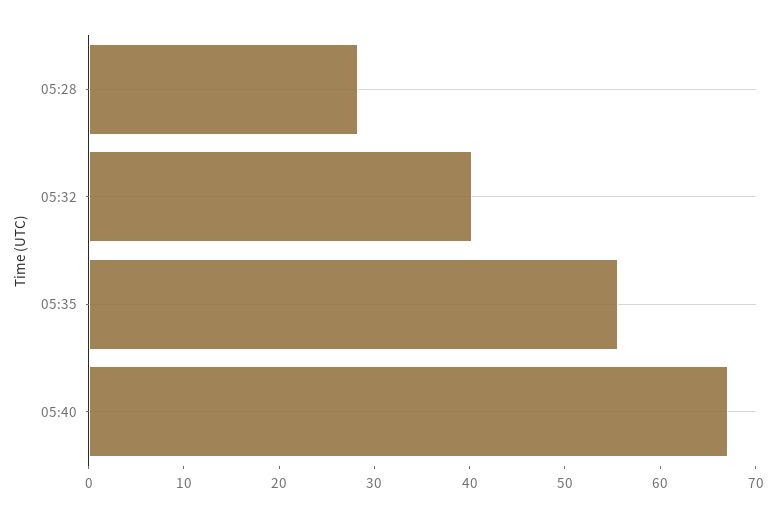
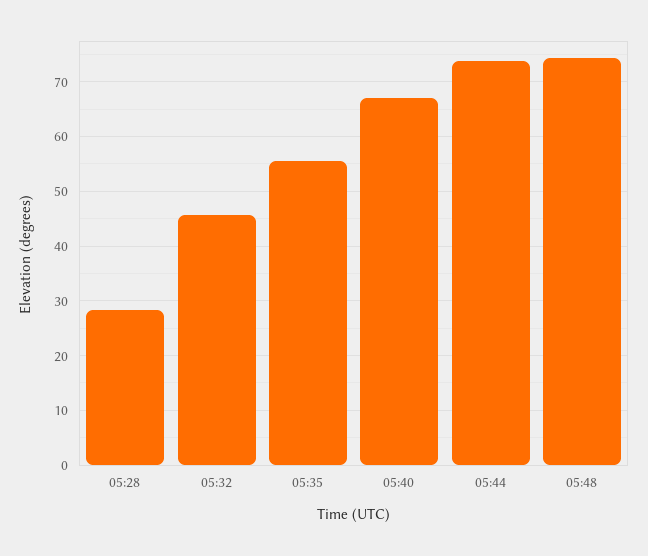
05:32: 40 -> 46
05:44: none -> 74
05:48: none -> 74

